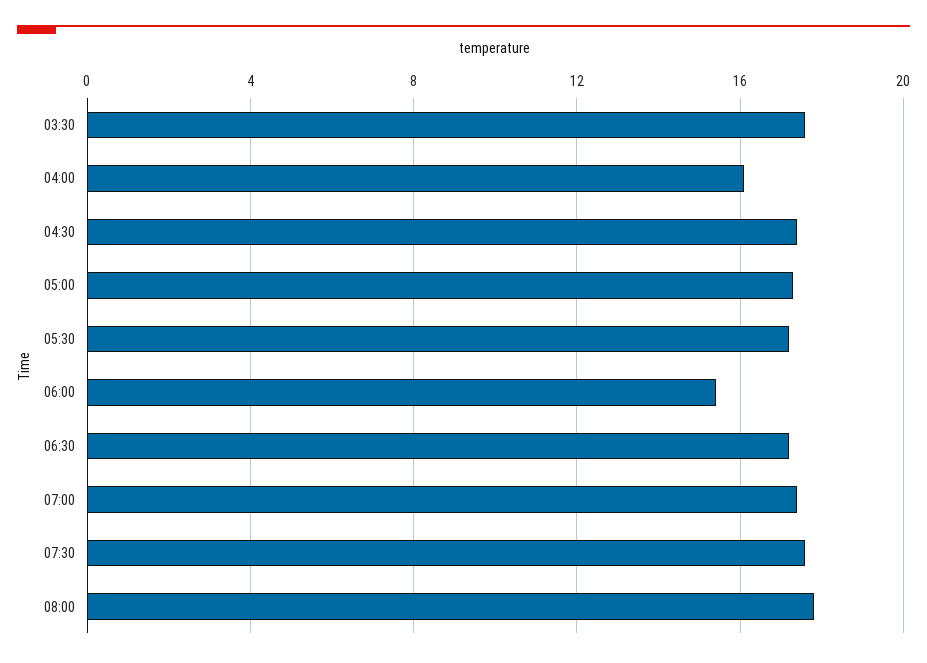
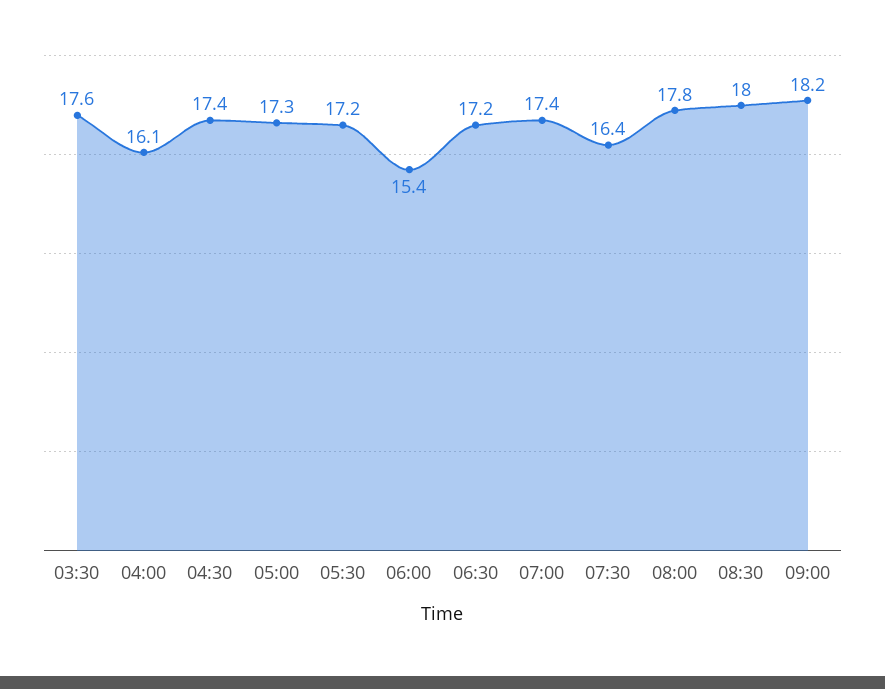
07:30: 17.5 -> 16.4
08:30: none -> 18
09:00: none -> 18.2

